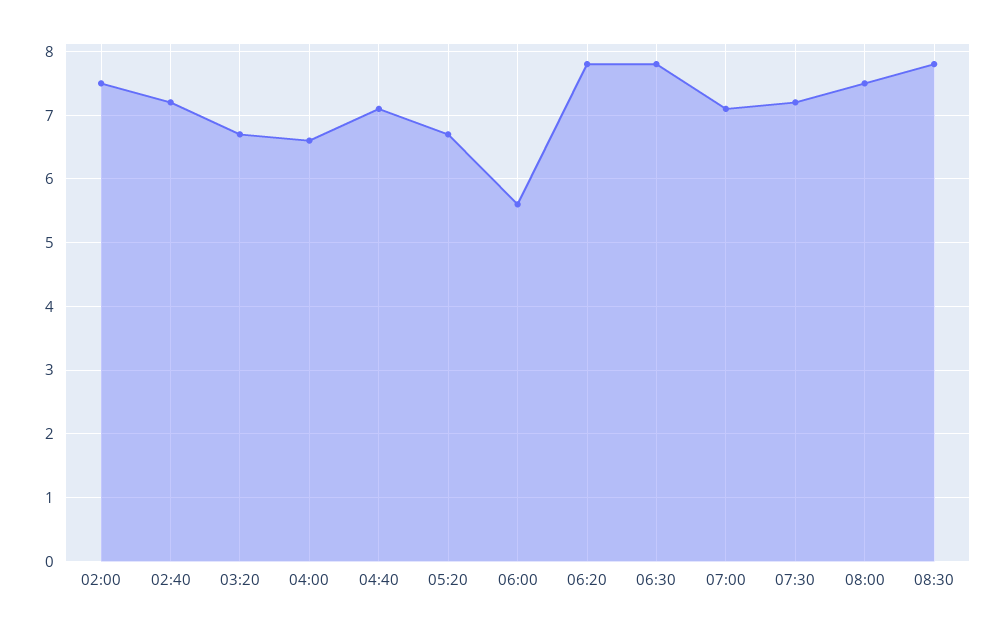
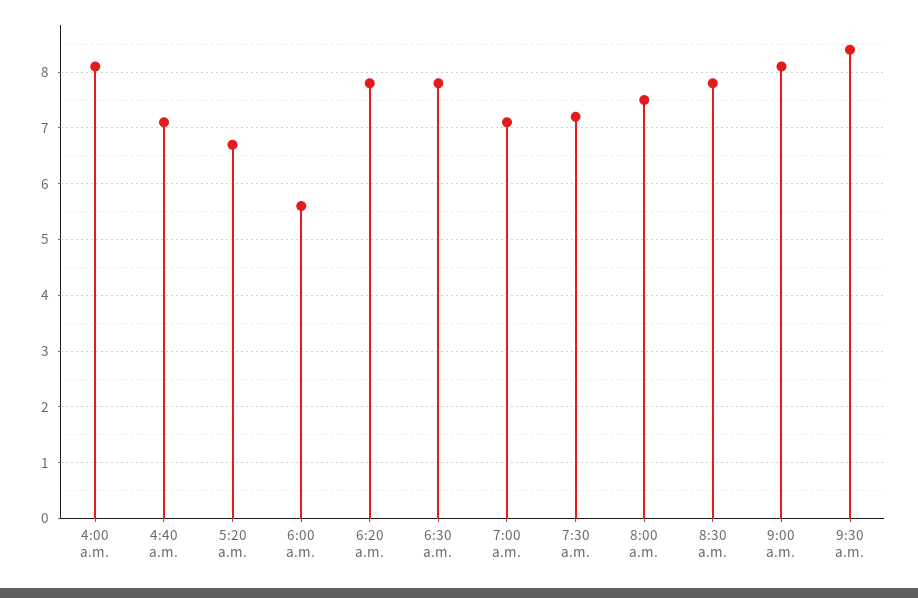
02:00: 7.5 -> none
02:40: 7.2 -> none
03:20: 6.7 -> none
04:00: 6.6 -> 8
9:00 a.m.: none -> 8
9:30 a.m.: none -> 8.5

